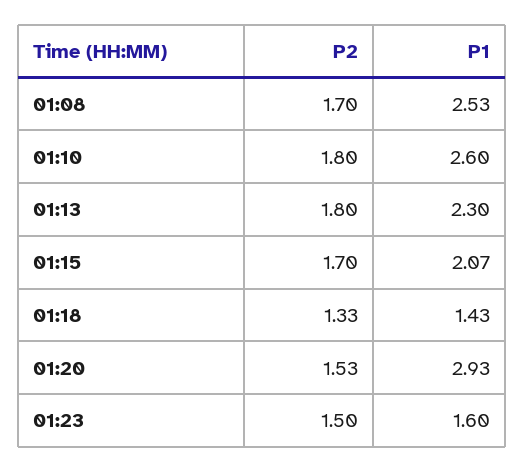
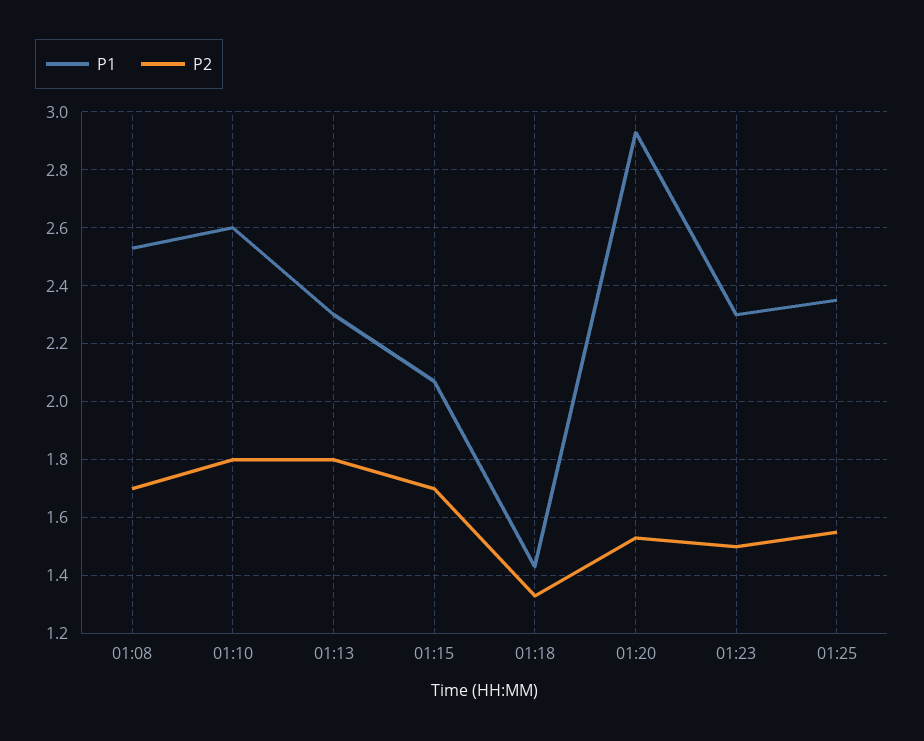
P1, 01:23: 1.6 -> 2.3
P1, 01:25: none -> 2.35
P2, 01:25: none -> 1.55

